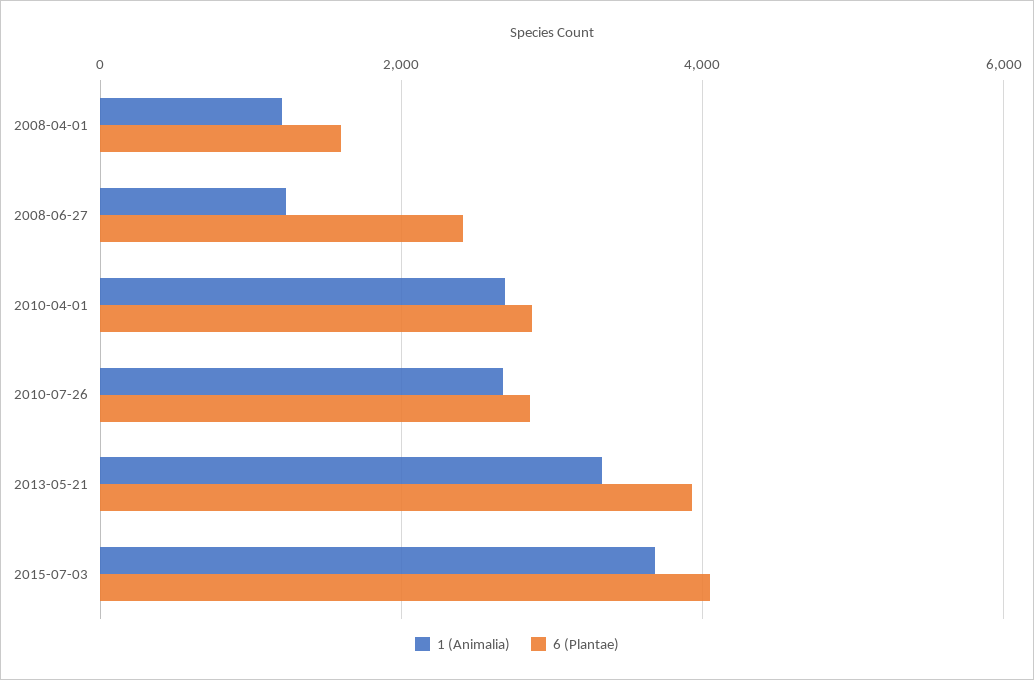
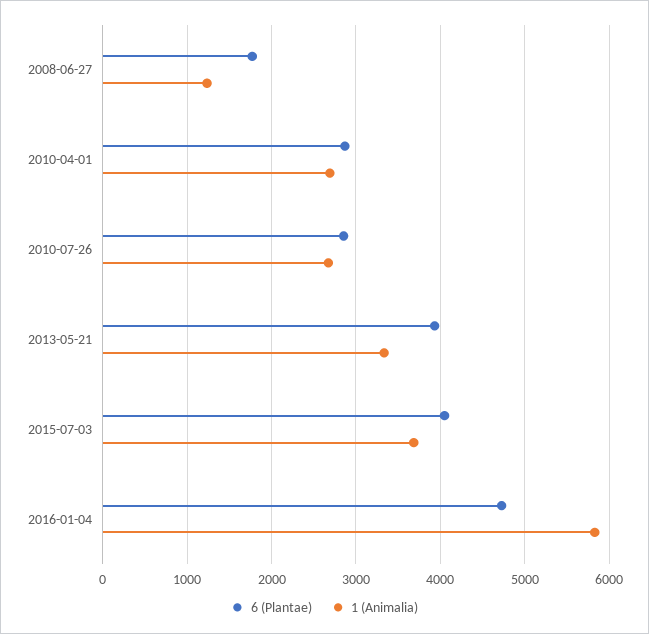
1 (Animalia), 2008-04-01: 1200 -> none
6 (Plantae), 2008-04-01: 1600 -> none
6 (Plantae), 2008-06-27: 2400 -> 1800
6 (Plantae), 2016-01-04: none -> 4700
1 (Animalia), 2016-01-04: none -> 5800

